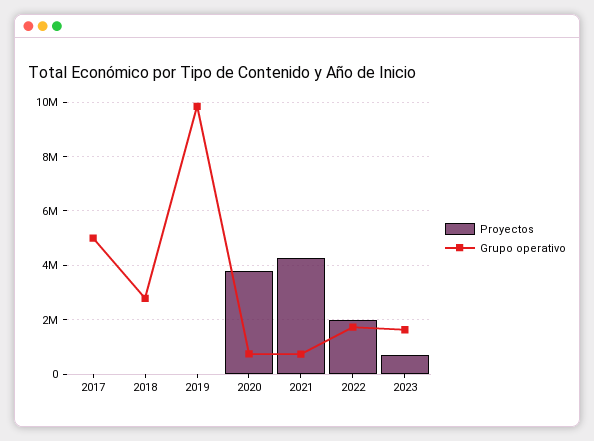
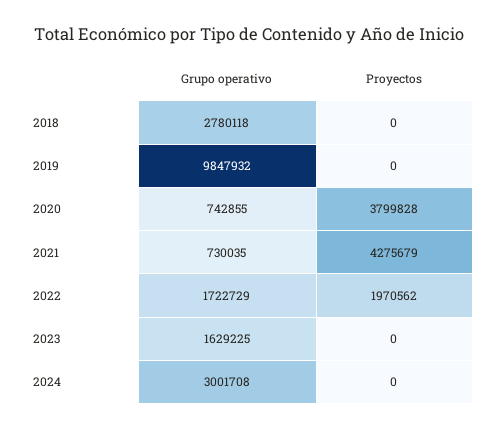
Proyectos, 2017: 0 -> none
Grupo operativo, 2017: 5000000 -> none
Proyectos, 2023: 750000 -> 0
Grupo operativo, 2024: none -> 3001708
Proyectos, 2024: none -> 0

